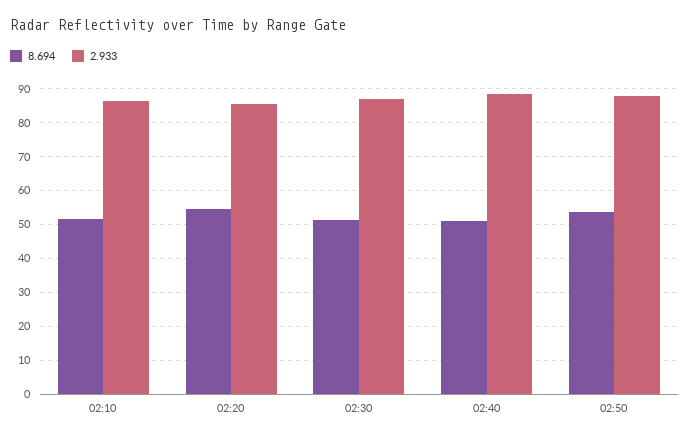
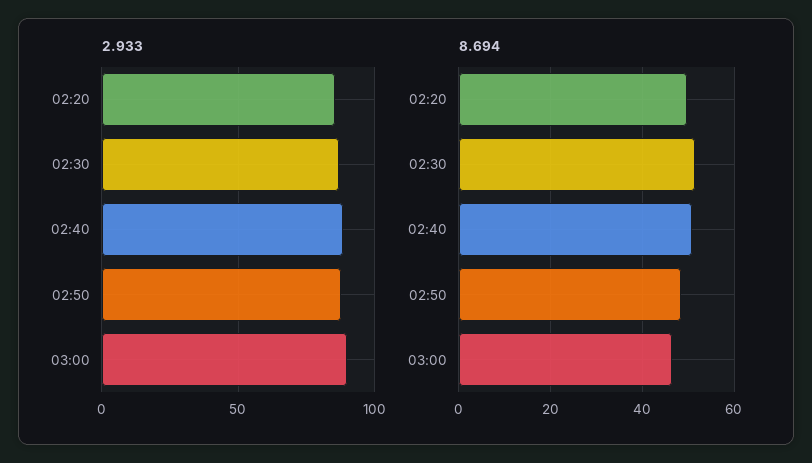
8.694, 02:10: 52 -> none
2.933, 02:10: 86 -> none
8.694, 02:20: 54 -> 50
8.694, 02:50: 54 -> 48
2.933, 03:00: none -> 90
8.694, 03:00: none -> 46

